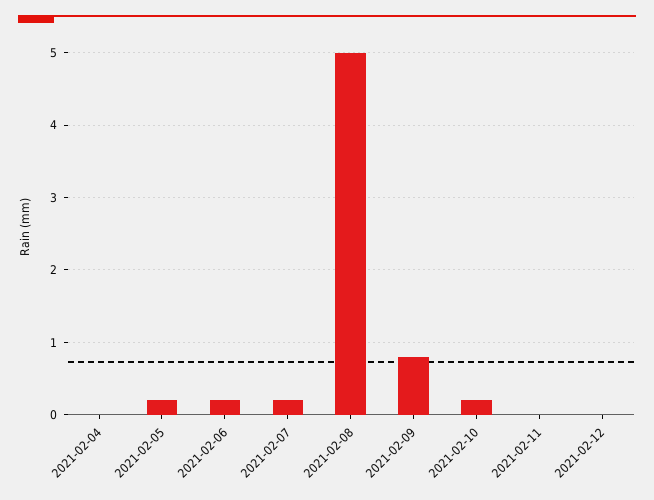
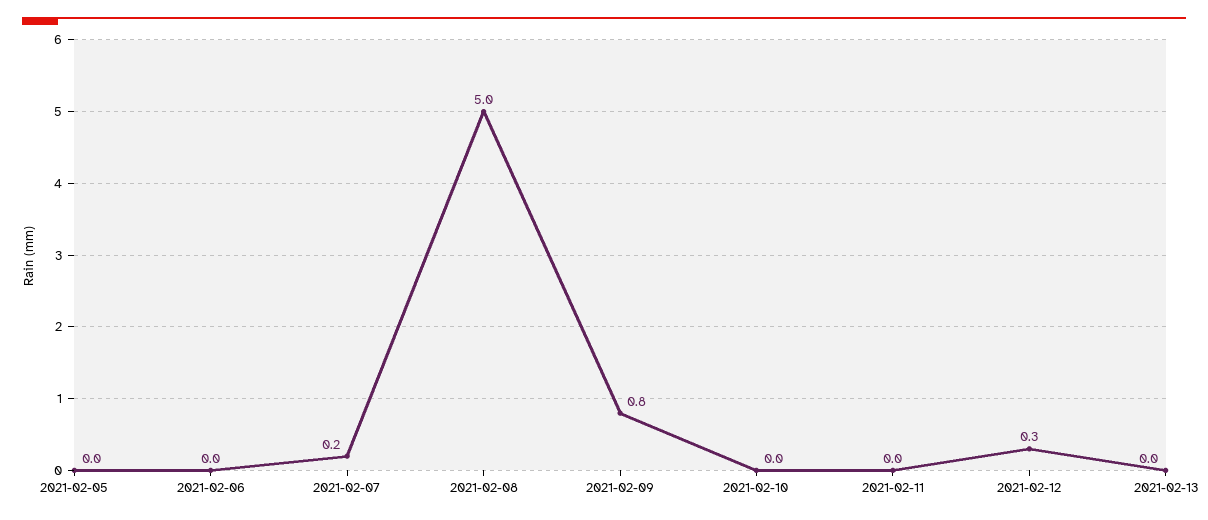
2021-02-04: 0 -> none
2021-02-05: 0.2 -> 0
2021-02-06: 0.2 -> 0
2021-02-10: 0.2 -> 0
2021-02-12: 0 -> 0.3
2021-02-13: none -> 0

